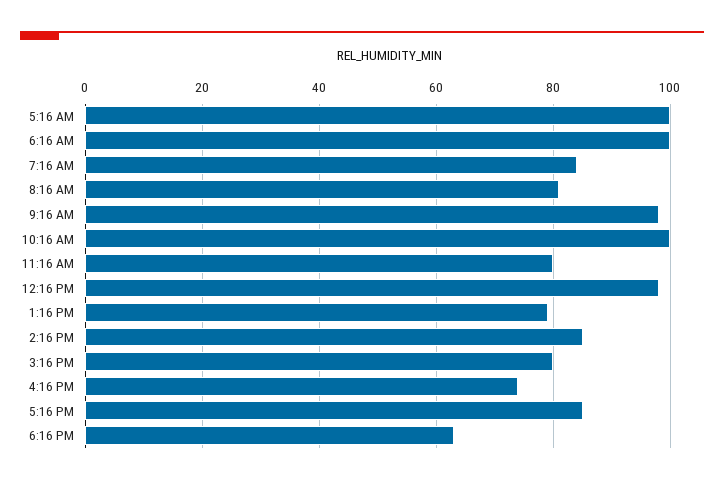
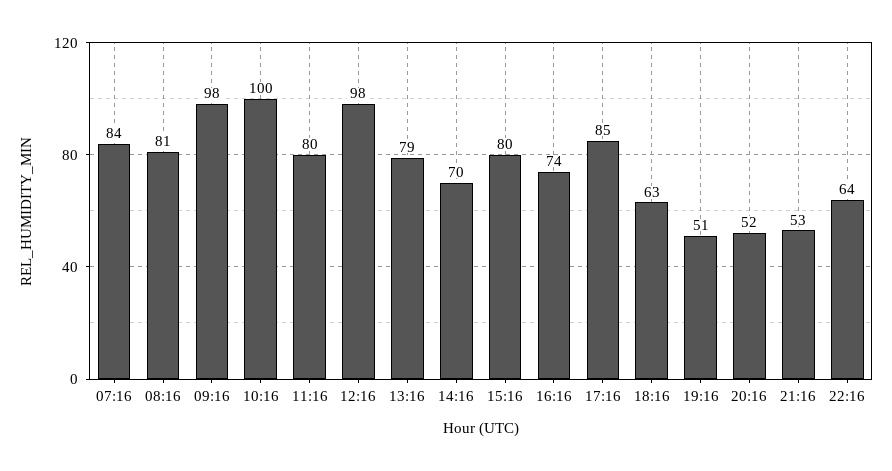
5:16 AM: 100 -> none
6:16 AM: 100 -> none
2:16 PM: 85 -> 70
19:16: none -> 51
20:16: none -> 52
21:16: none -> 53
22:16: none -> 64

